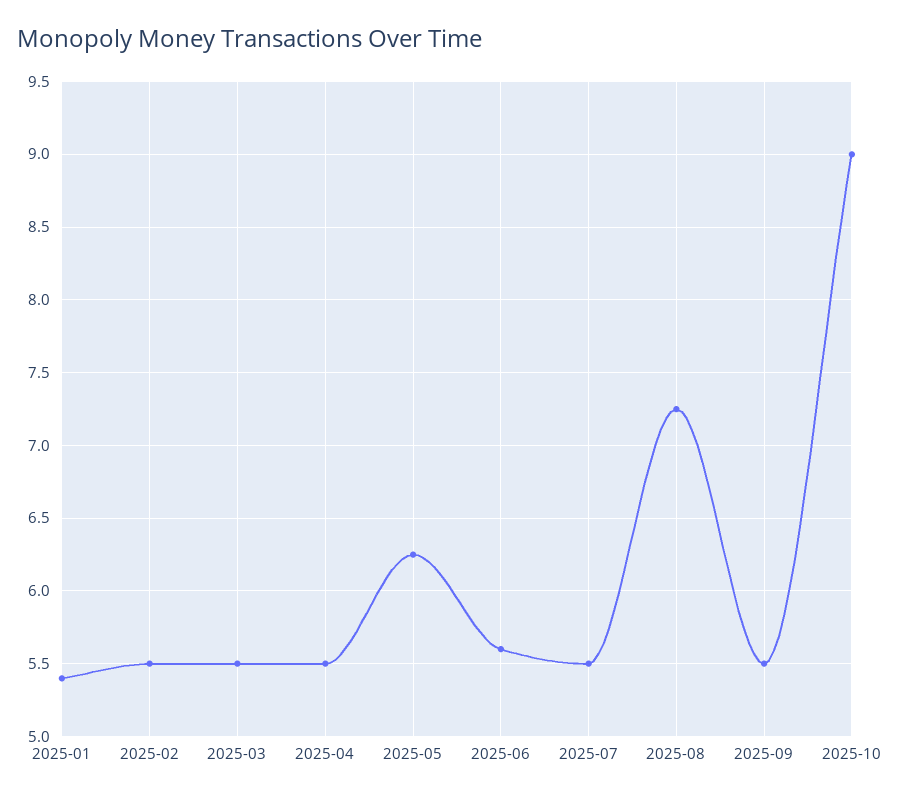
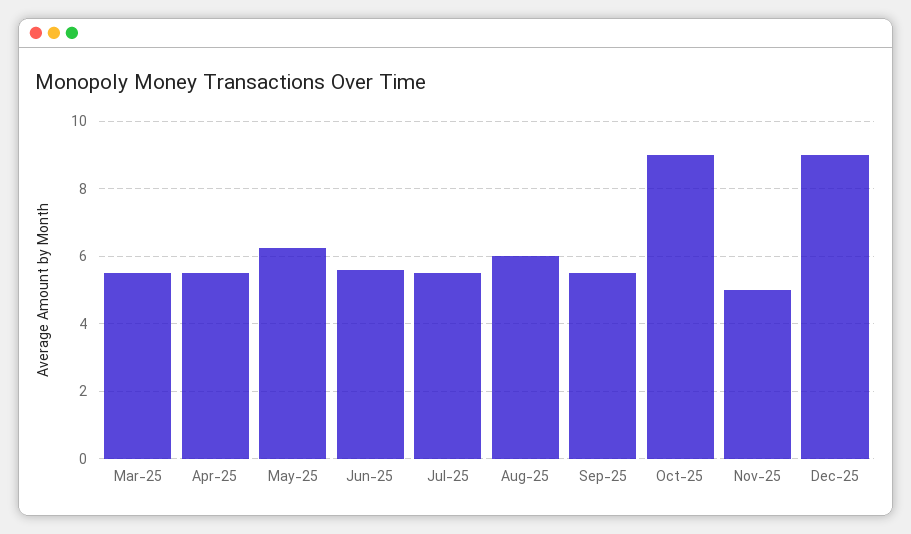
2025-01: 5.4 -> none
2025-02: 5.5 -> none
2025-08: 7.25 -> 6
Nov-25: none -> 5
Dec-25: none -> 9

